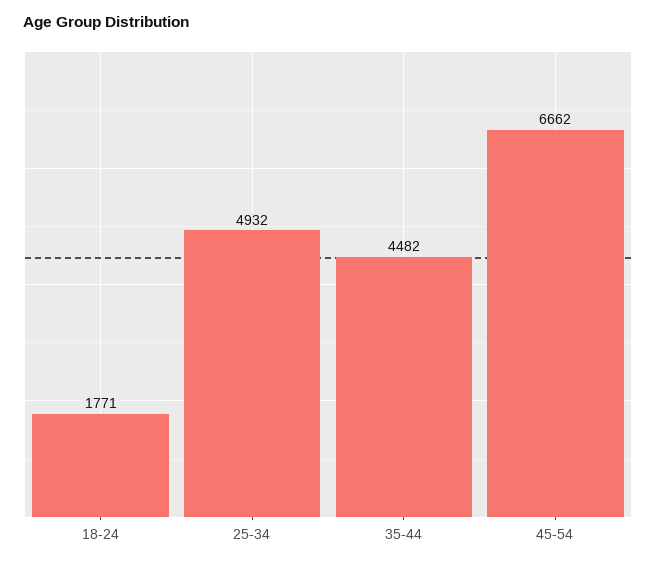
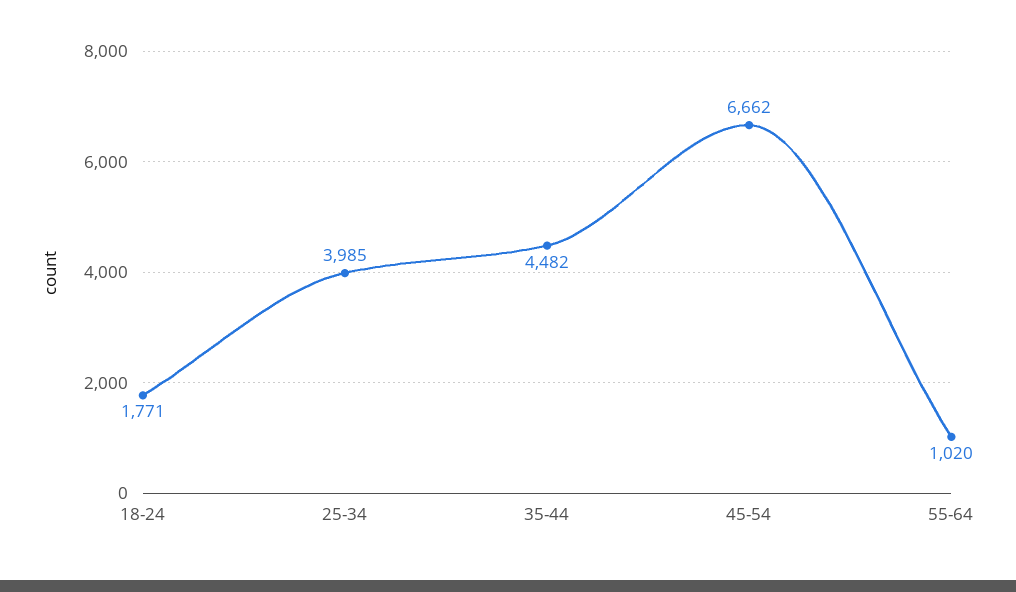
25-34: 4932 -> 3985
55-64: none -> 1020

